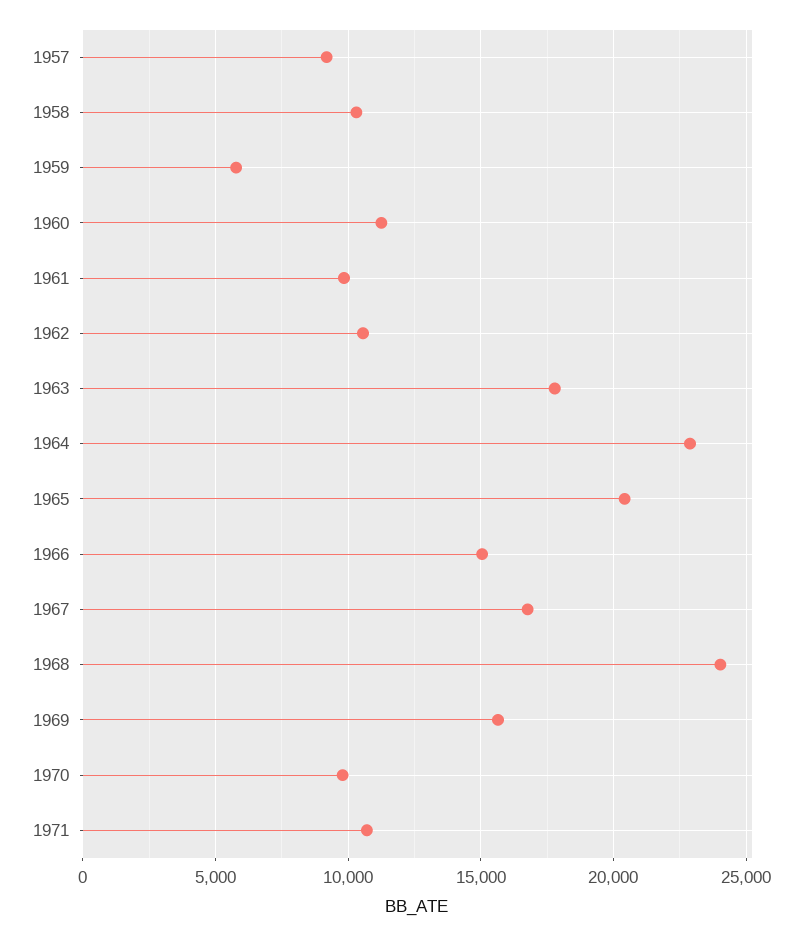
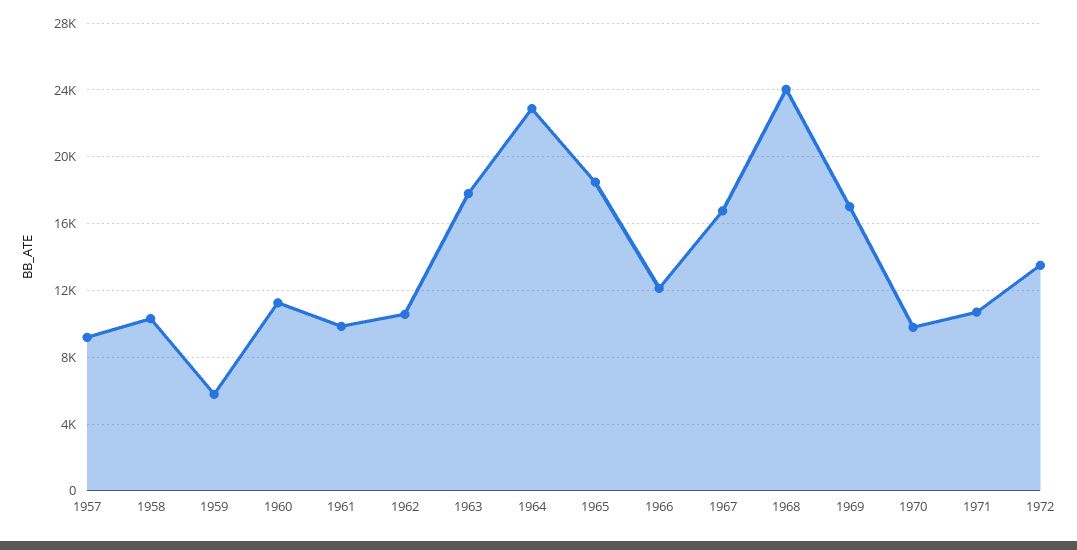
1965: 20500 -> 18500
1966: 15000 -> 12000
1969: 15500 -> 17000
1972: none -> 13500

